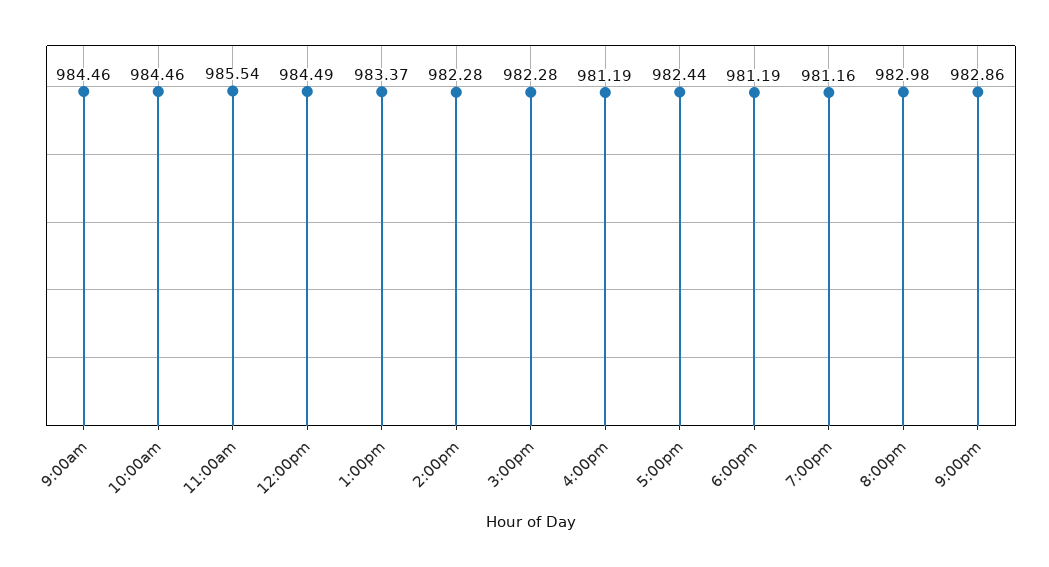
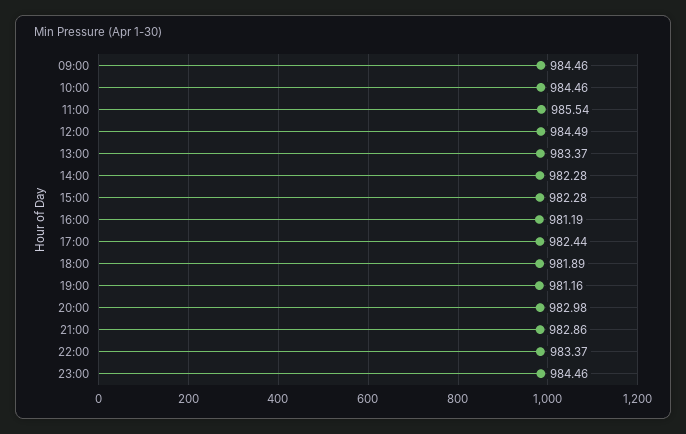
6:00pm: 981.19 -> 981.89
22:00: none -> 983.37
23:00: none -> 984.46

